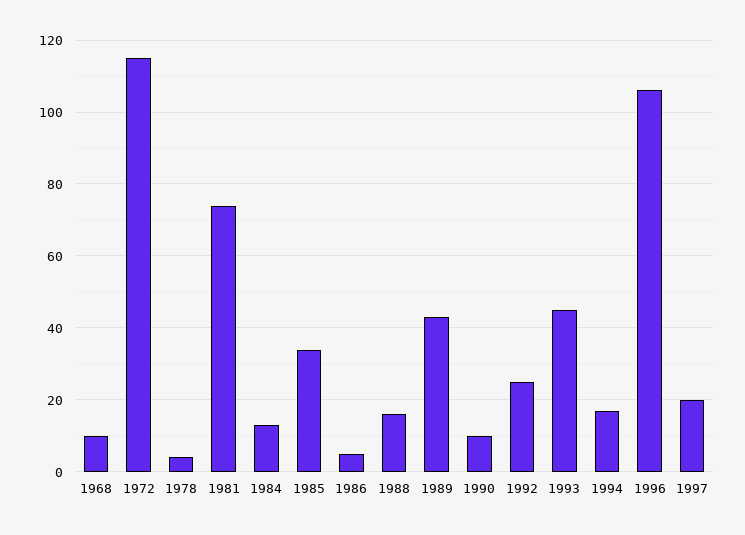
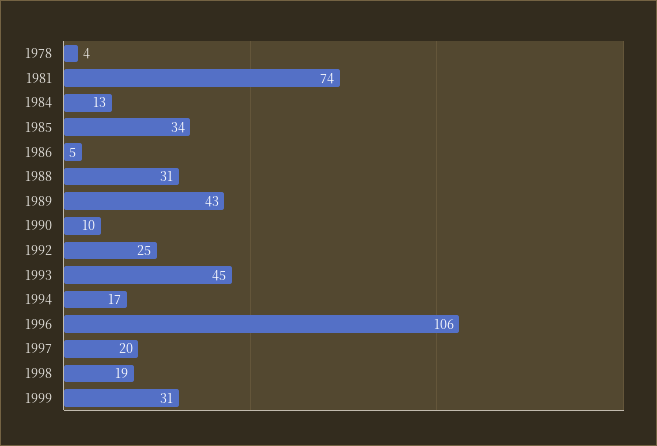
1968: 10 -> none
1972: 115 -> none
1988: 15 -> 31
1998: none -> 19
1999: none -> 31

